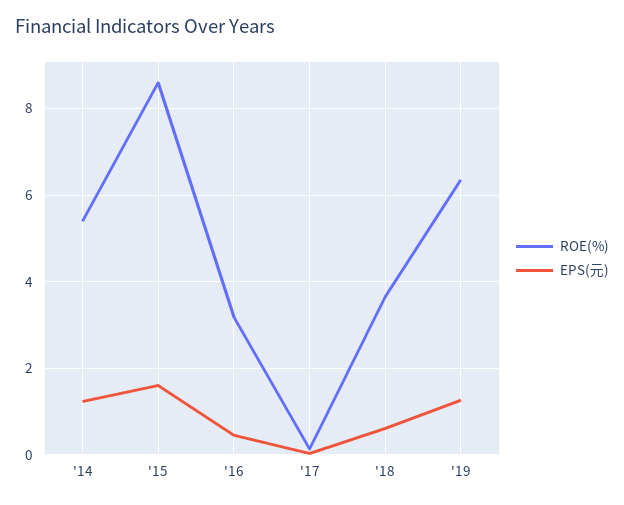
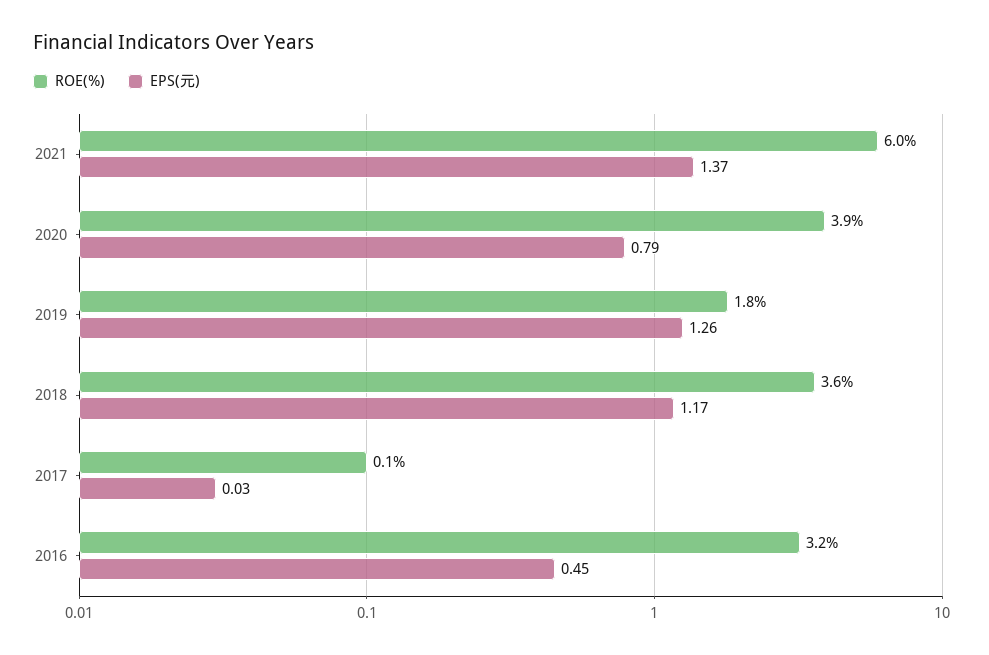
ROE(%), '14: 5.4 -> none
EPS(元), '14: 1.2 -> none
ROE(%), '15: 8.6 -> none
EPS(元), '15: 1.6 -> none
EPS(元), '18: 0.6 -> 1.17
ROE(%), '19: 6.4 -> 1.8
ROE(%), 2021: none -> 6
EPS(元), 2021: none -> 1.37
ROE(%), 2020: none -> 3.9
EPS(元), 2020: none -> 0.79

